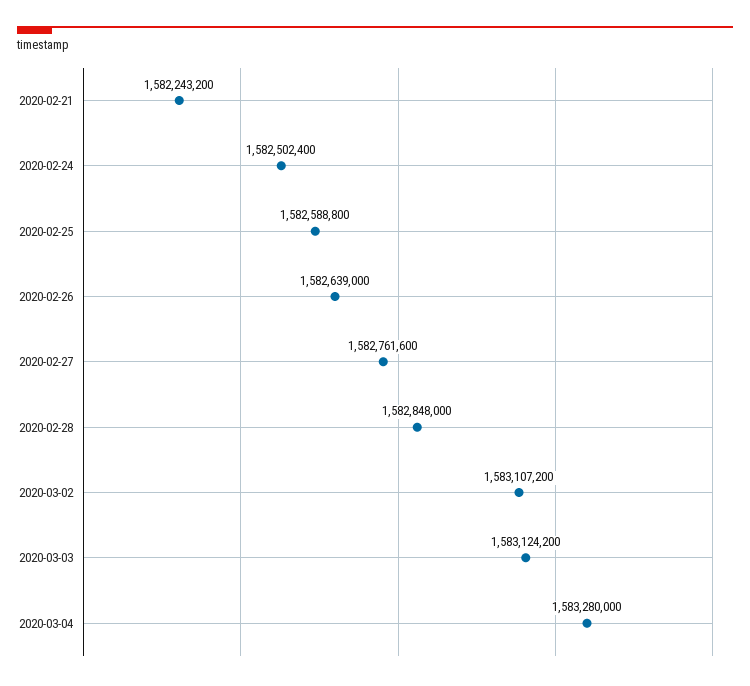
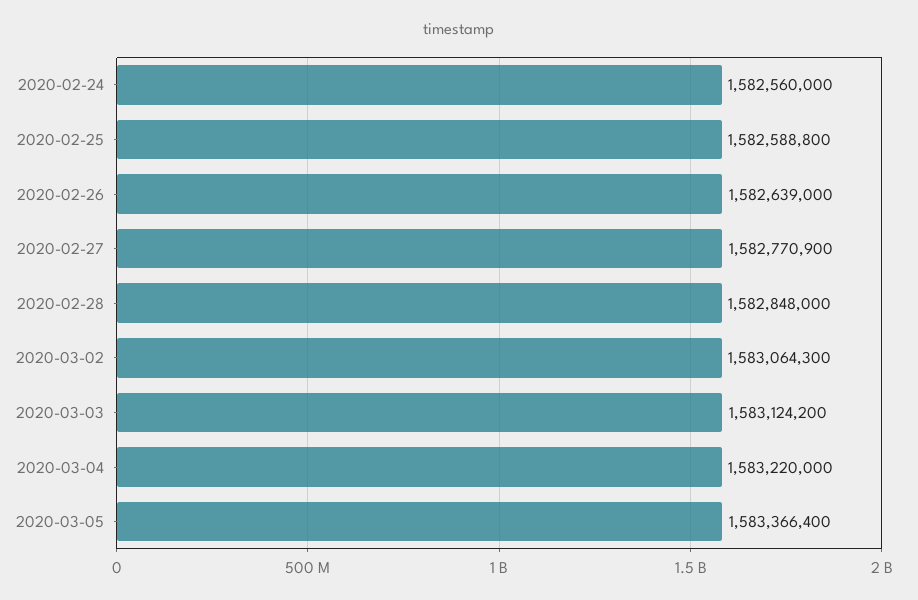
2020-02-21: 1582243200 -> none
2020-02-24: 1582502400 -> 1582560000
2020-02-27: 1582761600 -> 1582770900
2020-03-02: 1583107200 -> 1583064300
2020-03-04: 1583280000 -> 1583220000
2020-03-05: none -> 1583366400

